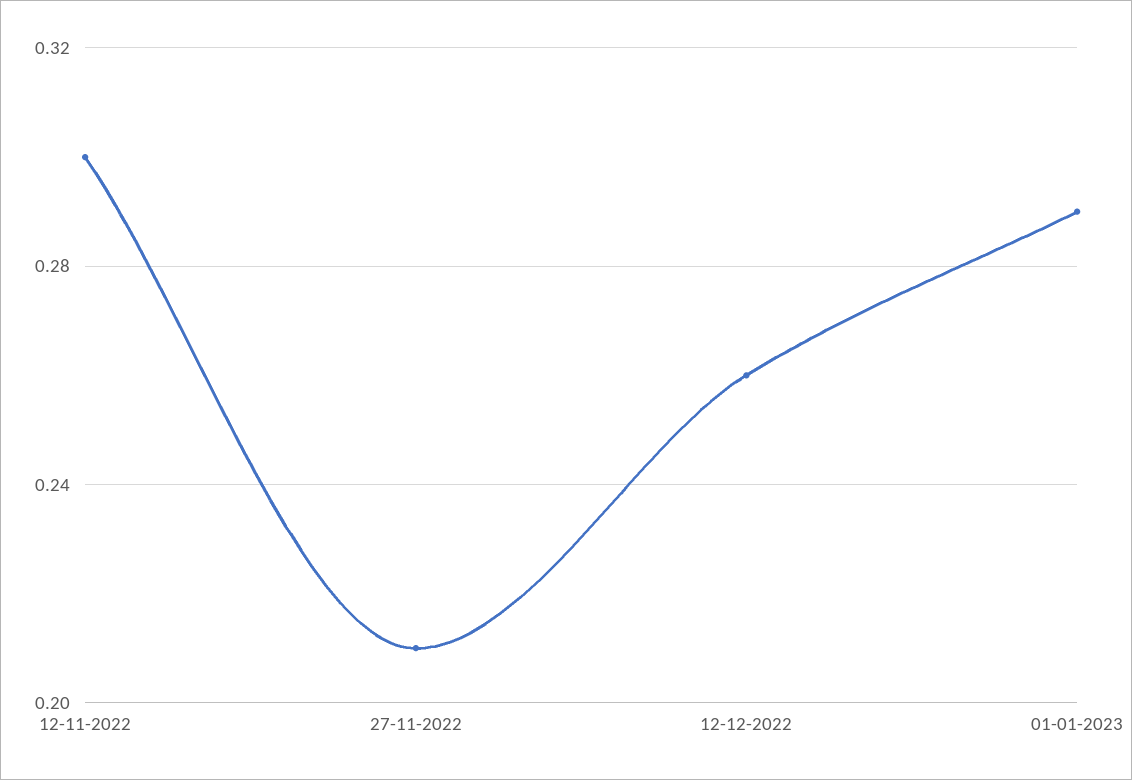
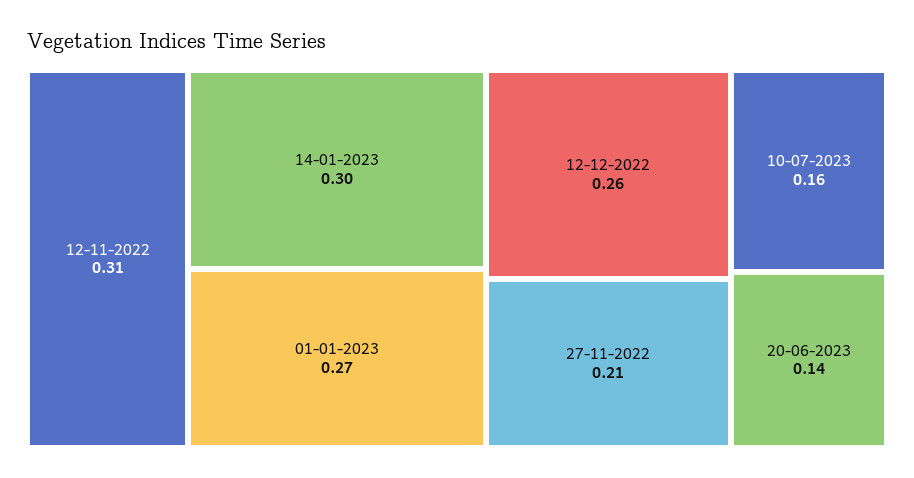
12-11-2022: 0.3 -> 0.31
01-01-2023: 0.29 -> 0.27
14-01-2023: none -> 0.3
10-07-2023: none -> 0.16
20-06-2023: none -> 0.14

